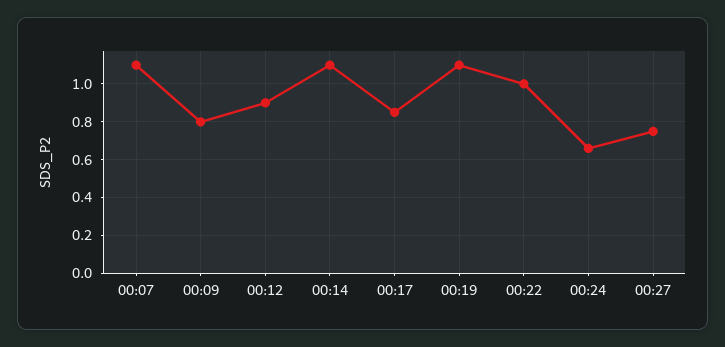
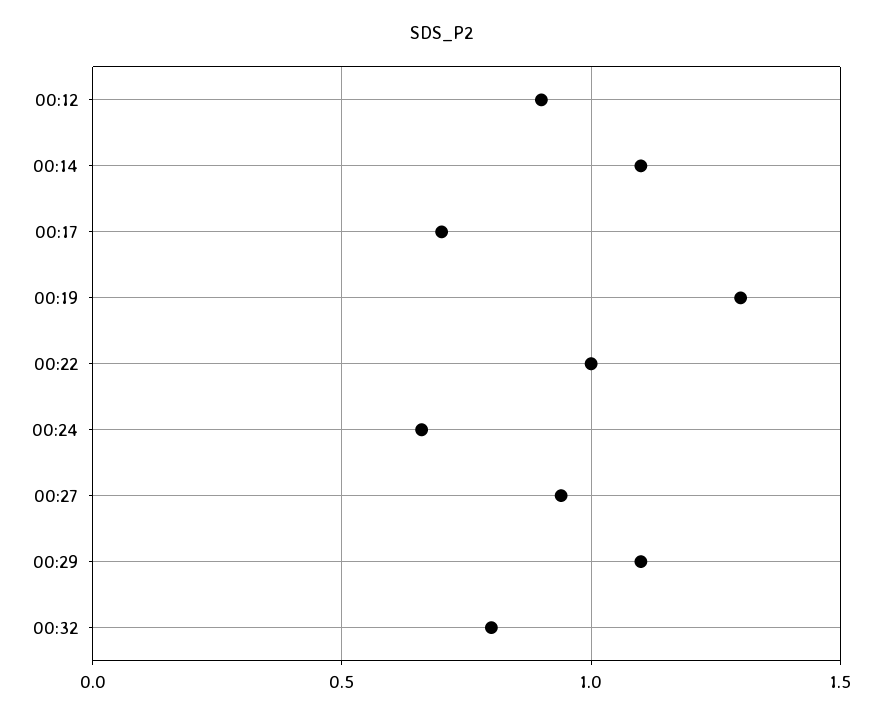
00:07: 1.1 -> none
00:09: 0.8 -> none
00:17: 0.85 -> 0.7
00:19: 1.1 -> 1.3
00:27: 0.75 -> 0.95
00:29: none -> 1.1
00:32: none -> 0.8

